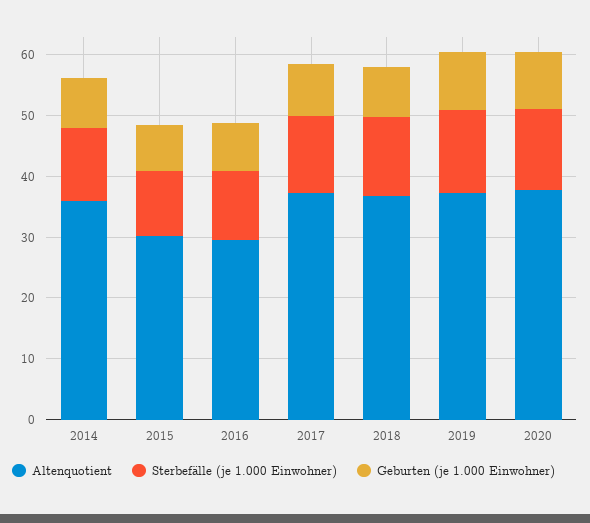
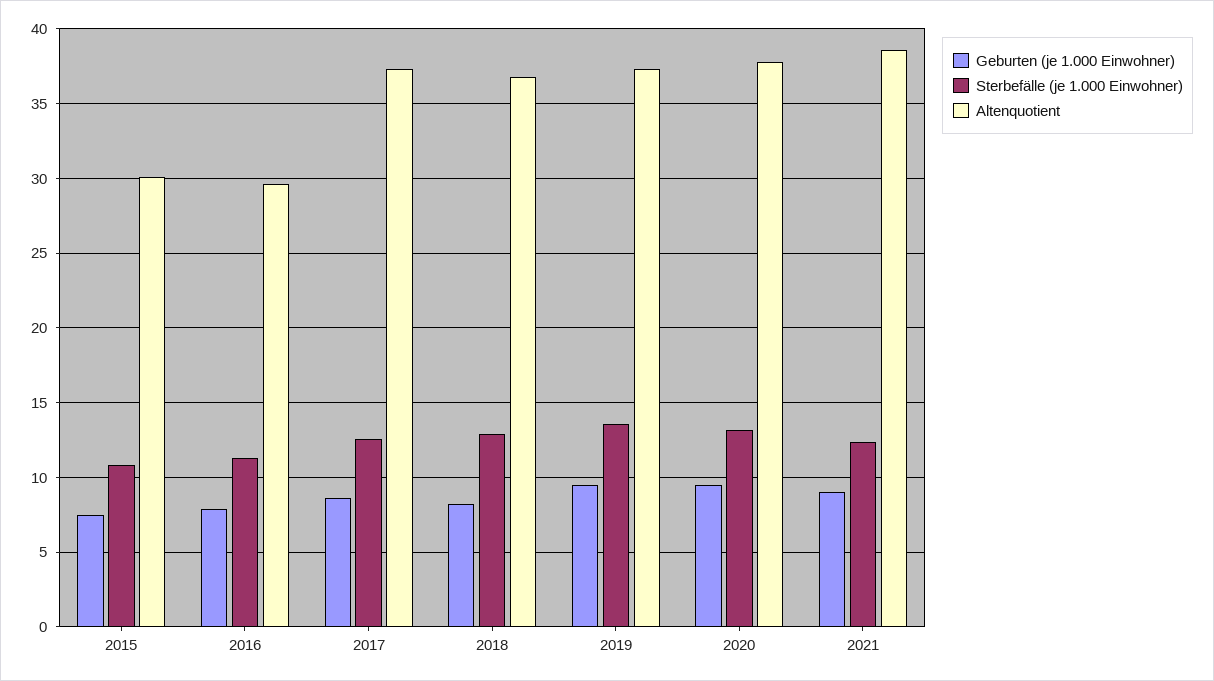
Altenquotient, 2014: 36 -> none
Sterbefälle (je 1.000 Einwohner), 2014: 12 -> none
Geburten (je 1.000 Einwohner), 2014: 8 -> none
Geburten (je 1.000 Einwohner), 2021: none -> 9
Sterbefälle (je 1.000 Einwohner), 2021: none -> 12.5
Altenquotient, 2021: none -> 38.5

